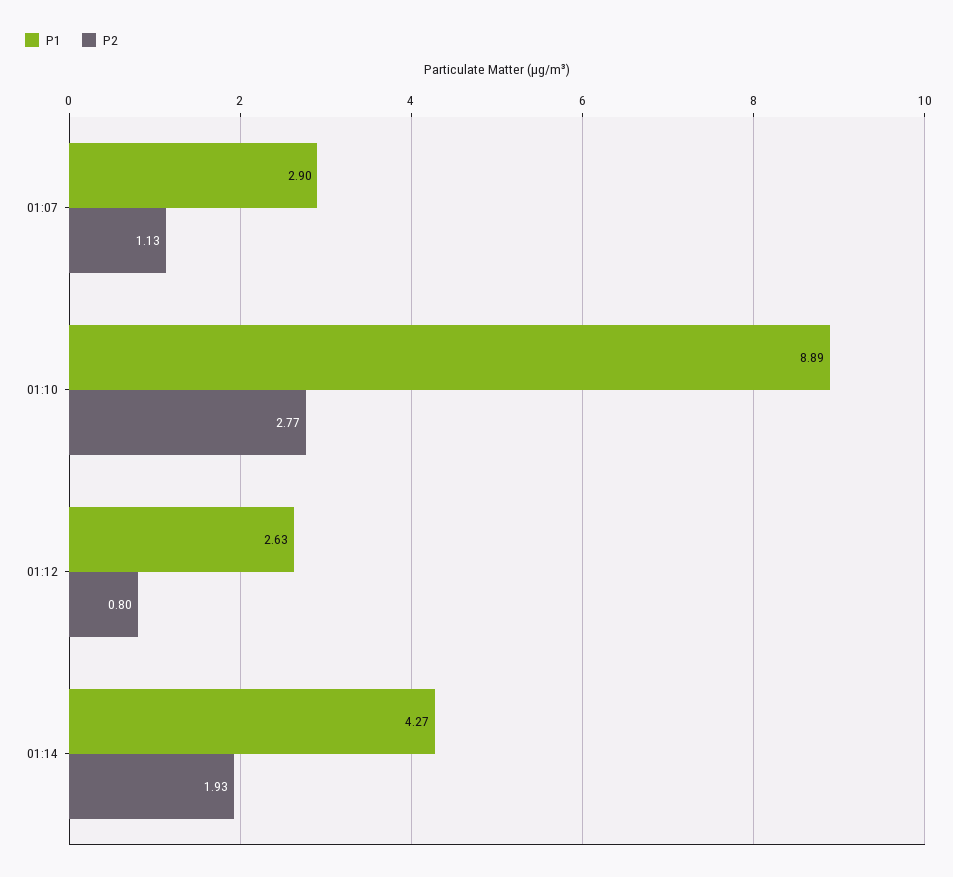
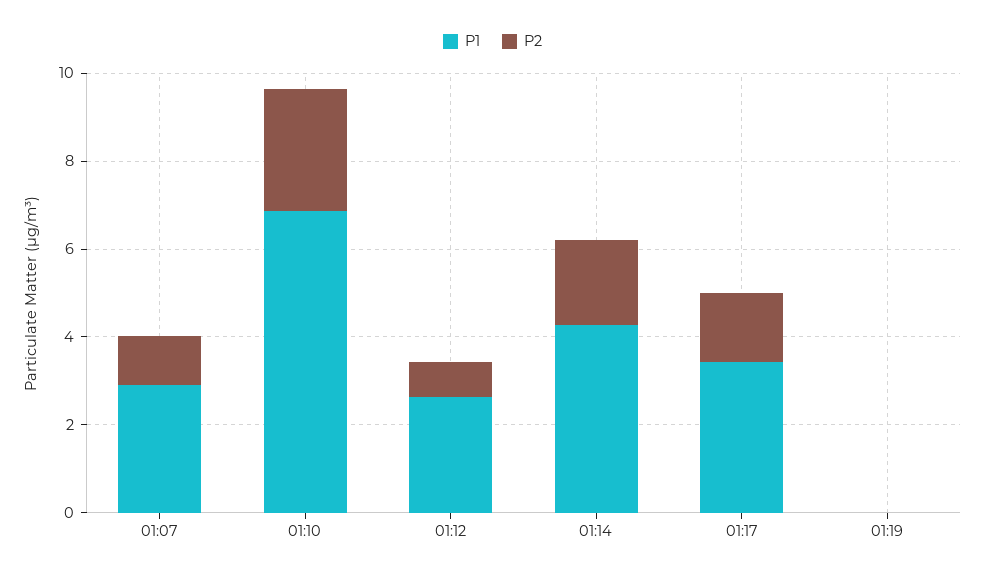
P1, 01:10: 8.89 -> 7
P1, 01:17: none -> 3.5
P2, 01:17: none -> 1.5
P1, 01:19: none -> 0
P2, 01:19: none -> 0

